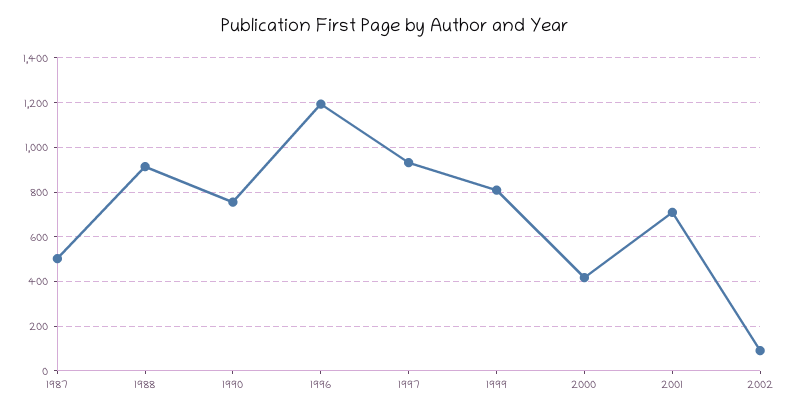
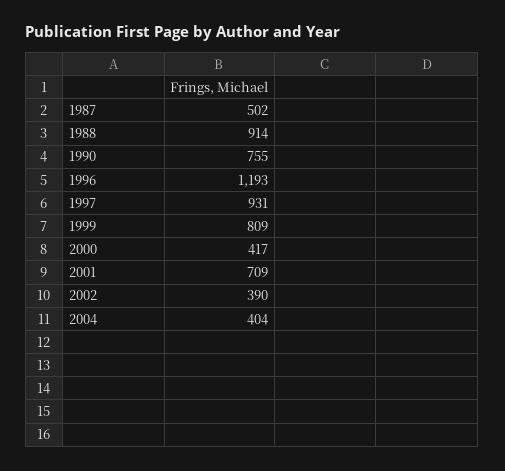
2002: 100 -> 390
2004: none -> 404

